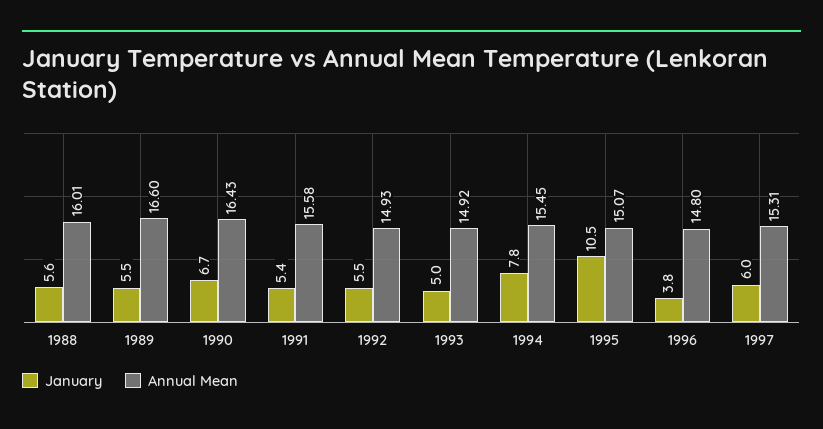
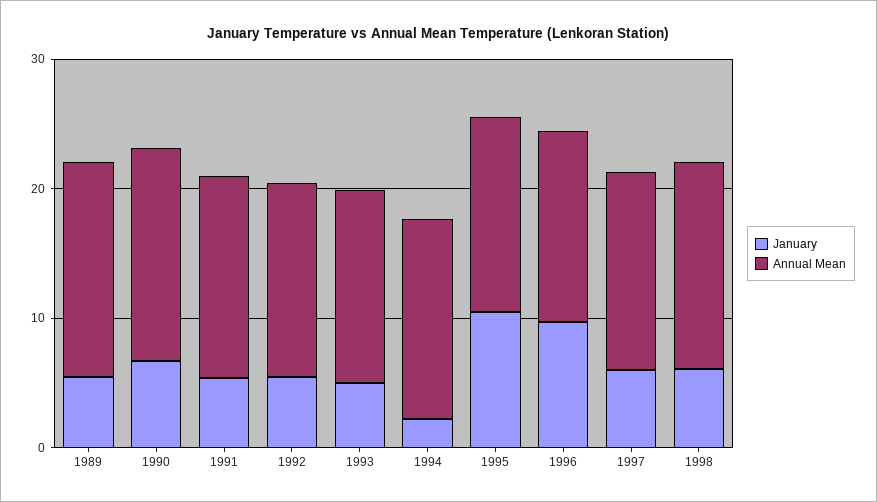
January, 1988: 5.6 -> none
Annual Mean, 1988: 16.01 -> none
January, 1994: 7.8 -> 2
January, 1996: 3.8 -> 10
January, 1998: none -> 6
Annual Mean, 1998: none -> 16

